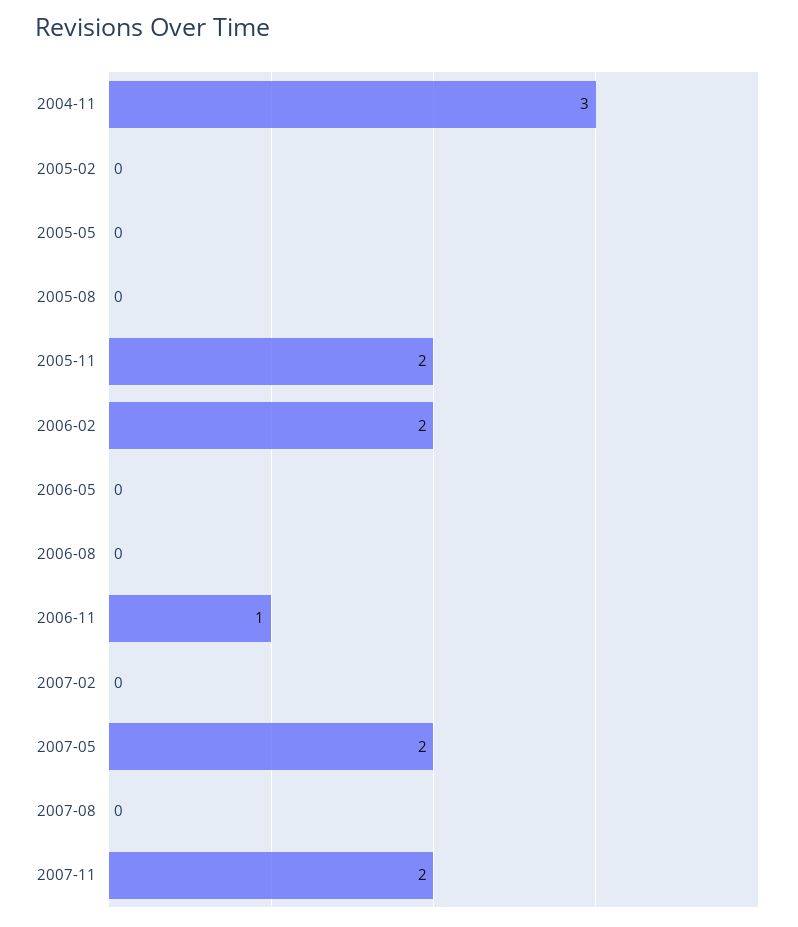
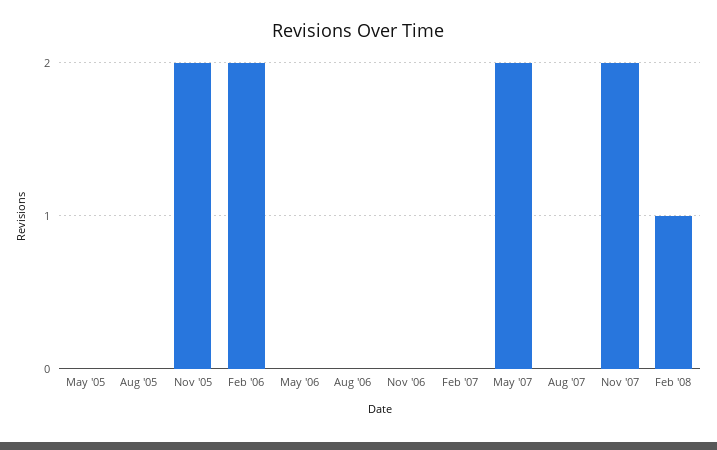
2004-11: 3 -> none
2005-02: 0 -> none
2006-11: 1 -> 0
Feb '08: none -> 1

